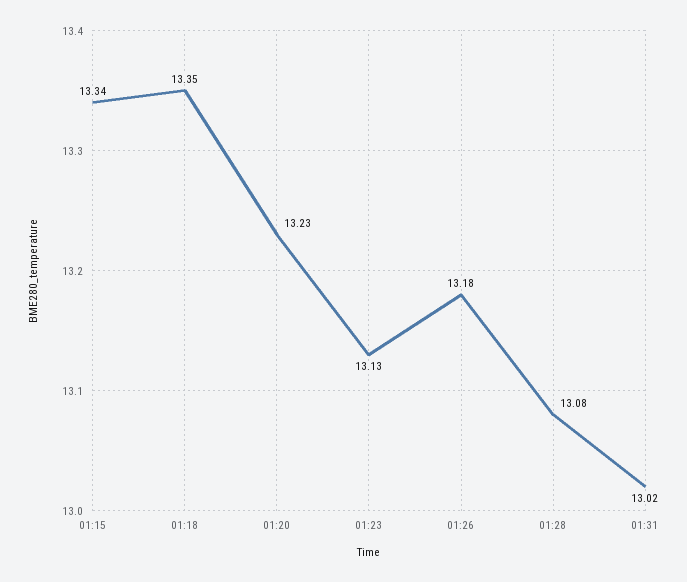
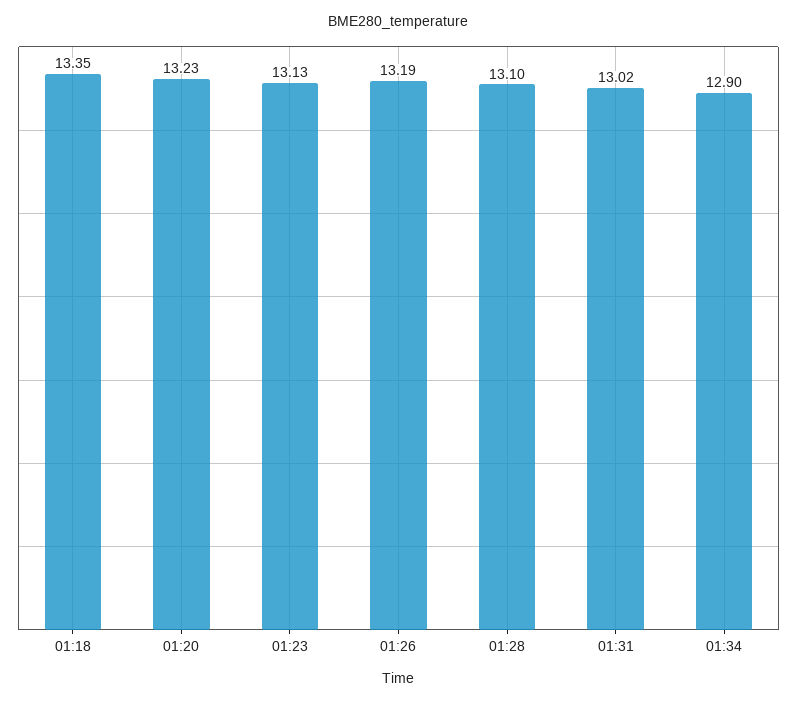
01:15: 13.34 -> none
01:26: 13.18 -> 13.19
01:28: 13.08 -> 13.1
01:34: none -> 12.9

